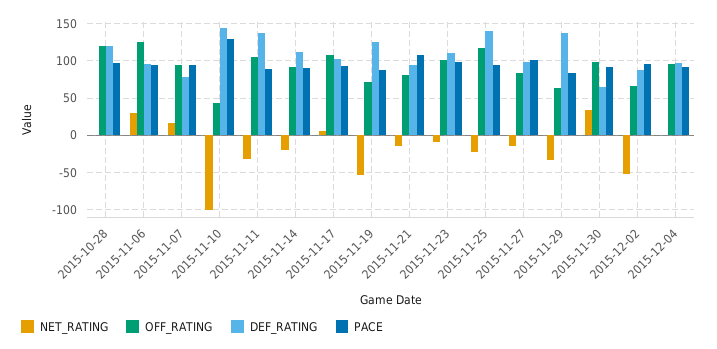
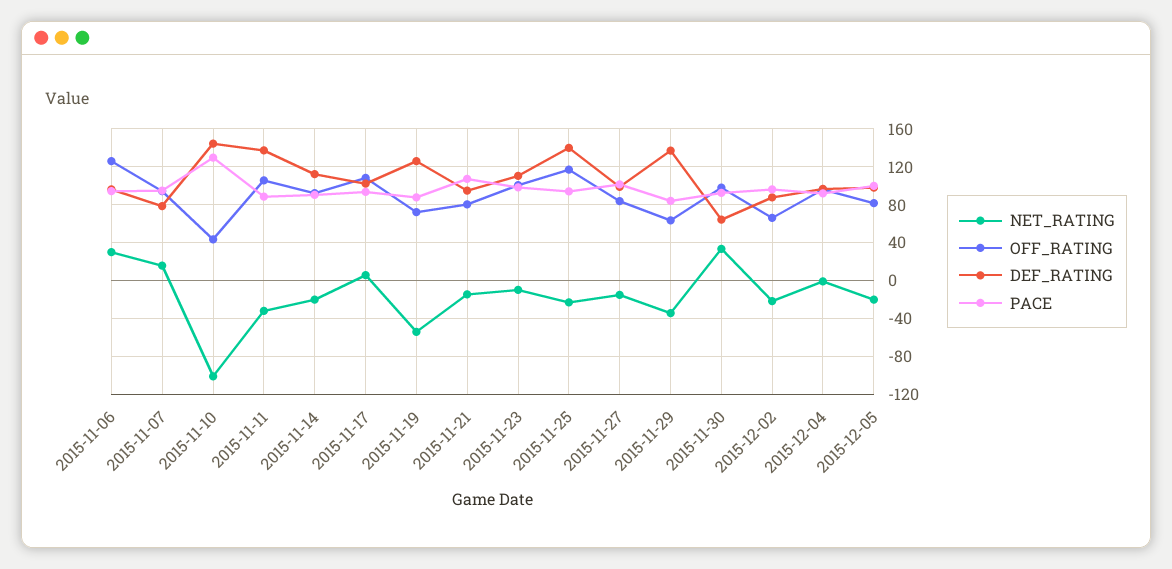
NET_RATING, 2015-10-28: 0 -> none
OFF_RATING, 2015-10-28: 120 -> none
DEF_RATING, 2015-10-28: 120 -> none
PACE, 2015-10-28: 100 -> none
NET_RATING, 2015-12-02: -50 -> -20
NET_RATING, 2015-12-05: none -> -20
OFF_RATING, 2015-12-05: none -> 80
DEF_RATING, 2015-12-05: none -> 100
PACE, 2015-12-05: none -> 100

